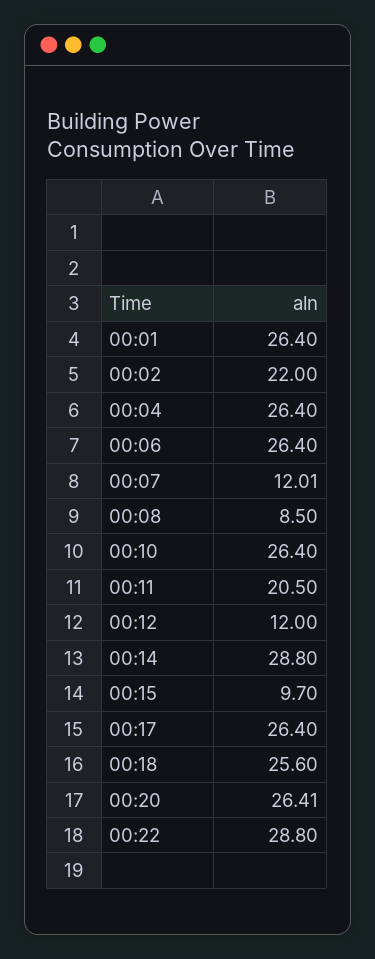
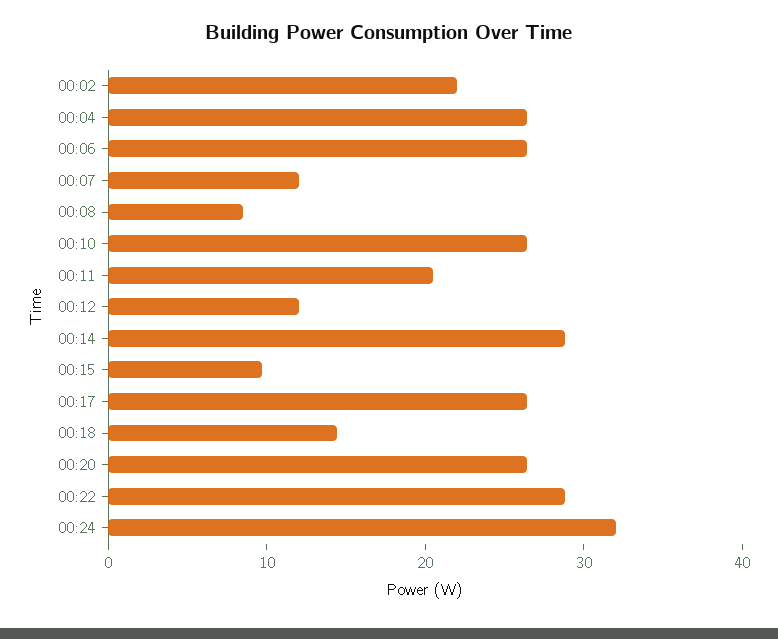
00:01: 26.4 -> none
00:18: 25.6 -> 14
00:24: none -> 32

